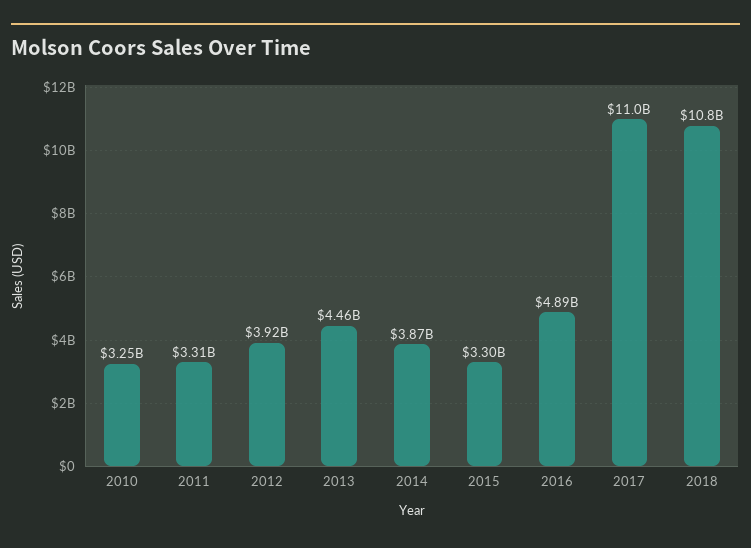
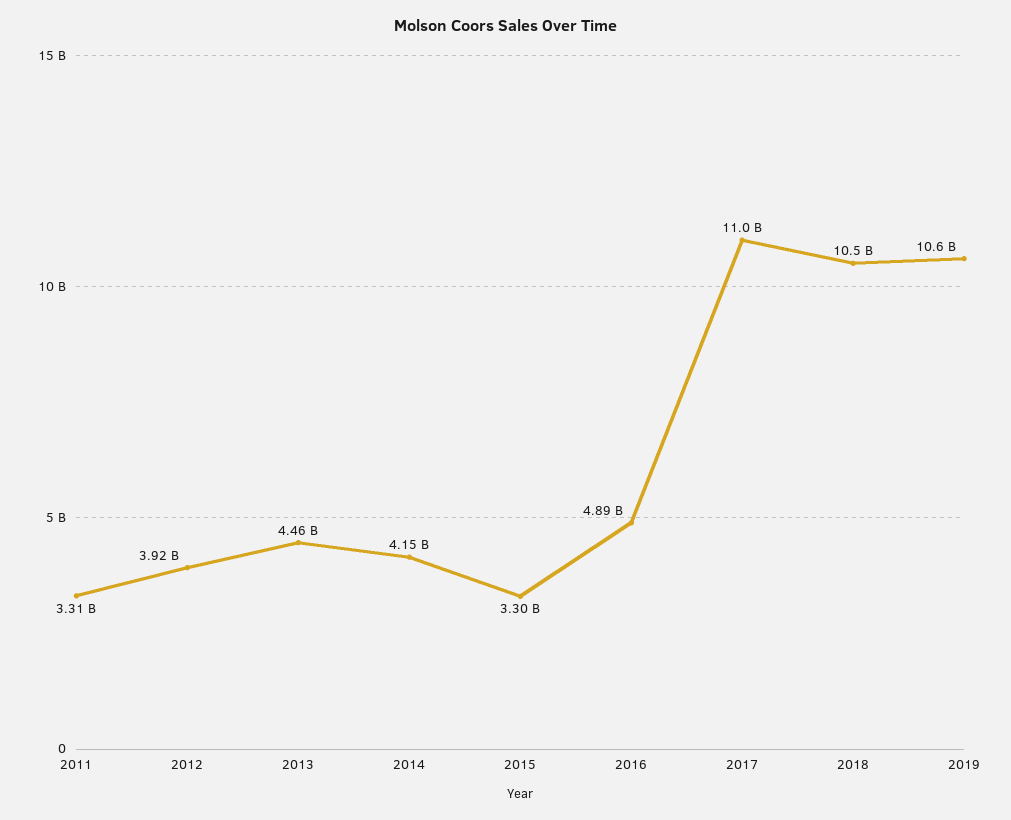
2010: 3250000000 -> none
2014: 3870000000 -> 4150000000
2018: 10800000000 -> 10500000000
2019: none -> 10600000000

